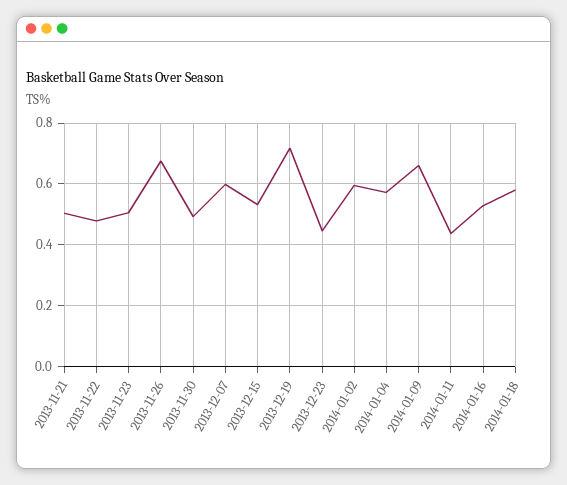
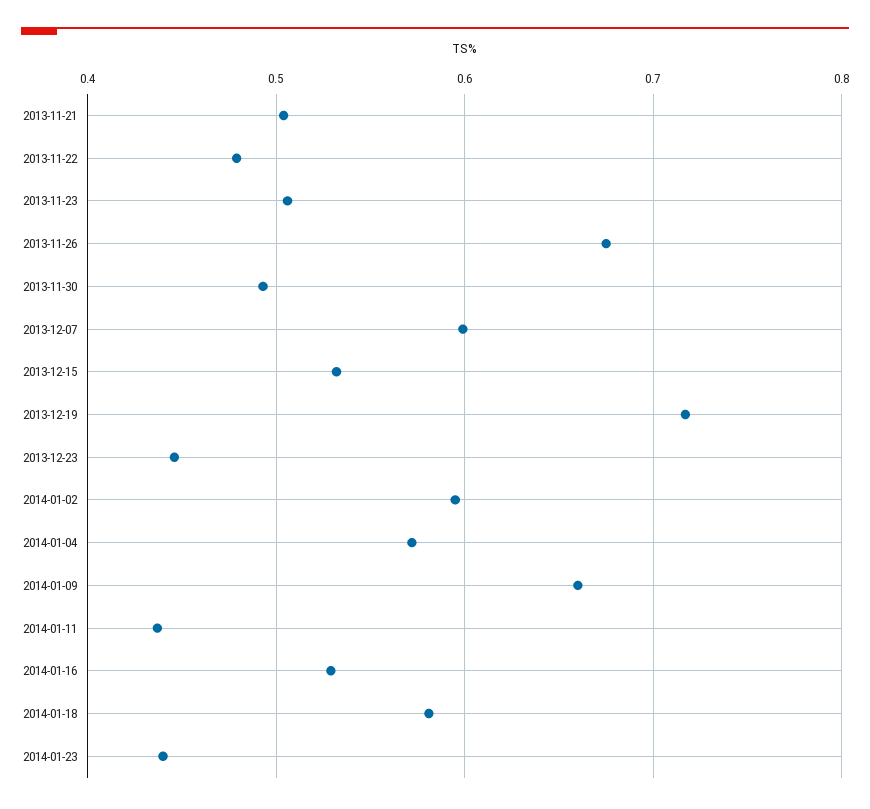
2014-01-23: none -> 0.44

